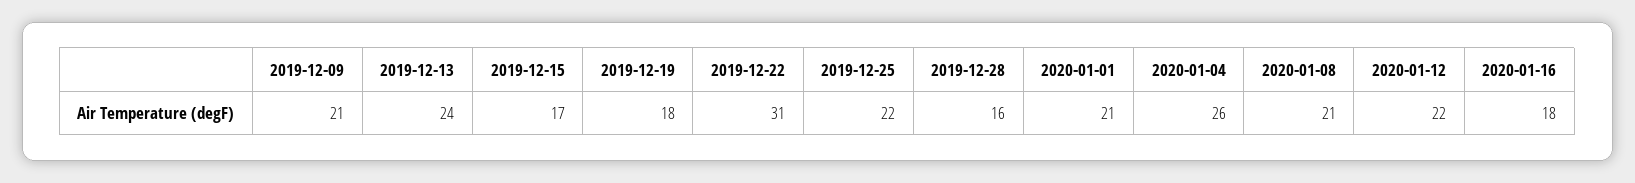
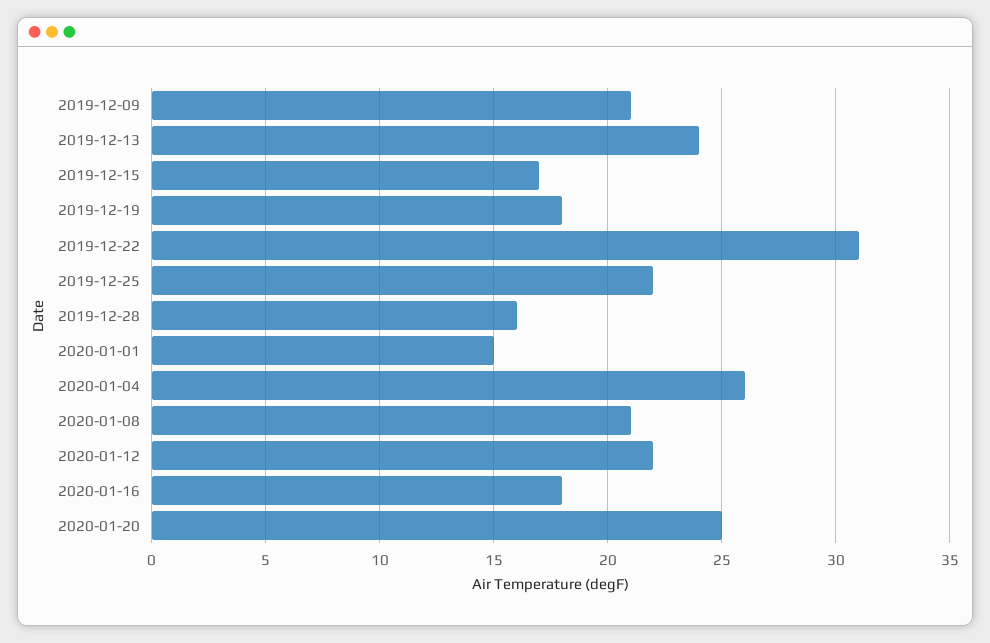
2020-01-01: 21 -> 15
2020-01-20: none -> 25

